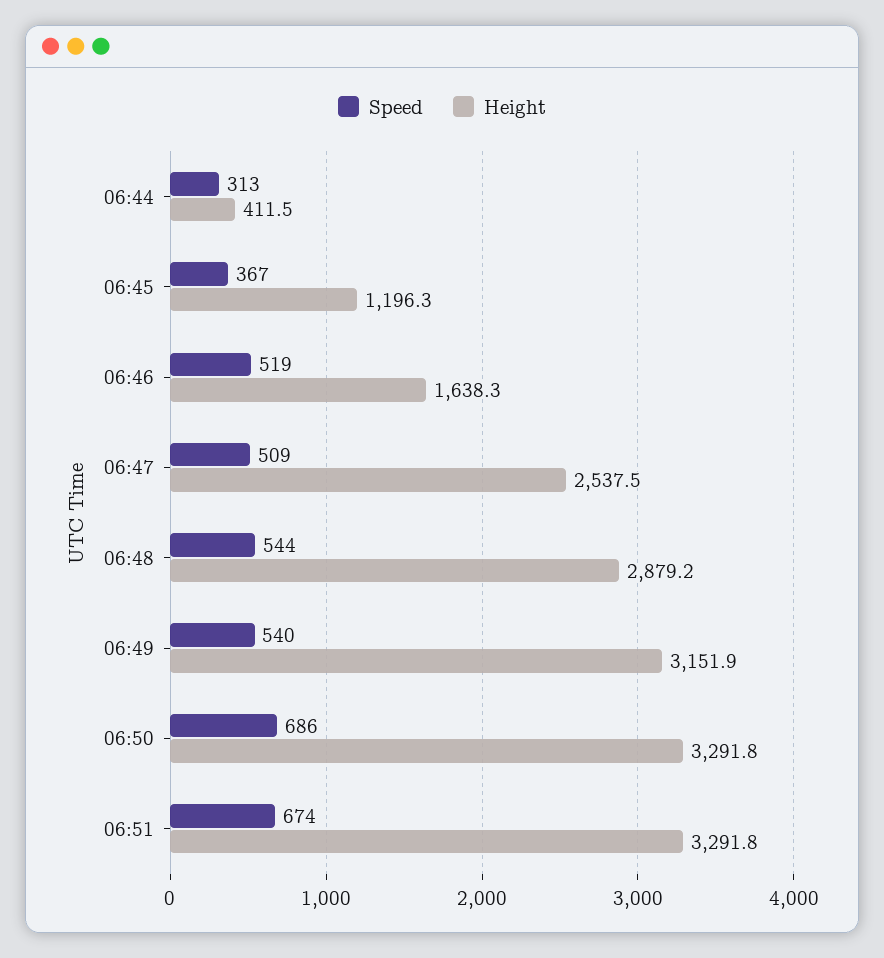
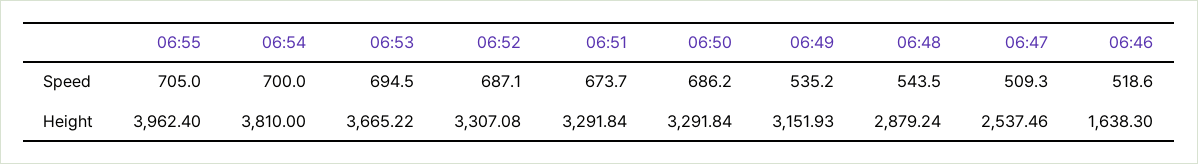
Speed, 06:44: 313 -> none
Height, 06:44: 411.5 -> none
Speed, 06:45: 367 -> none
Height, 06:45: 1196.3 -> none
Speed, 06:49: 540 -> 535.2
Speed, 06:55: none -> 705
Speed, 06:54: none -> 700
Speed, 06:53: none -> 694.5
Speed, 06:52: none -> 687.1
Height, 06:55: none -> 3962.4
Height, 06:54: none -> 3810
Height, 06:53: none -> 3665.22
Height, 06:52: none -> 3307.08

